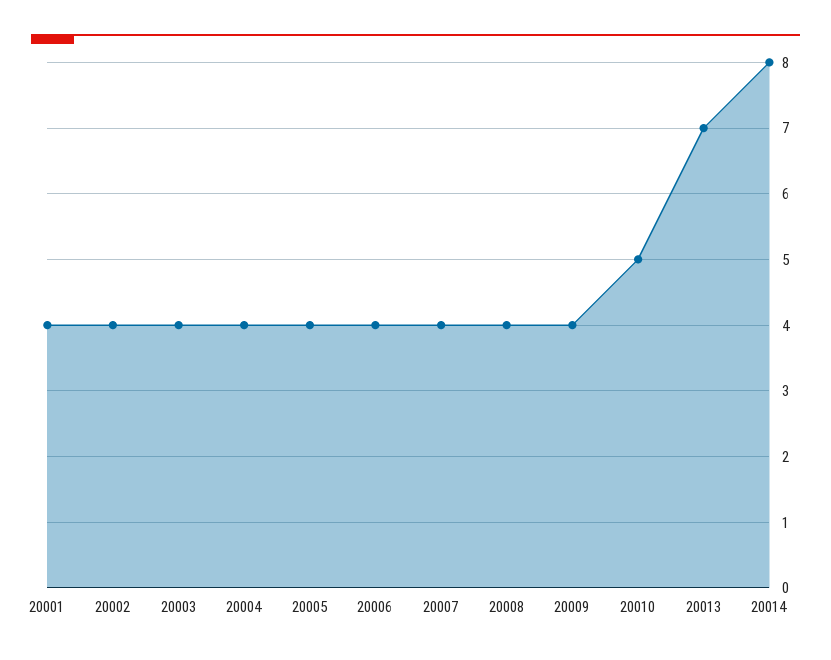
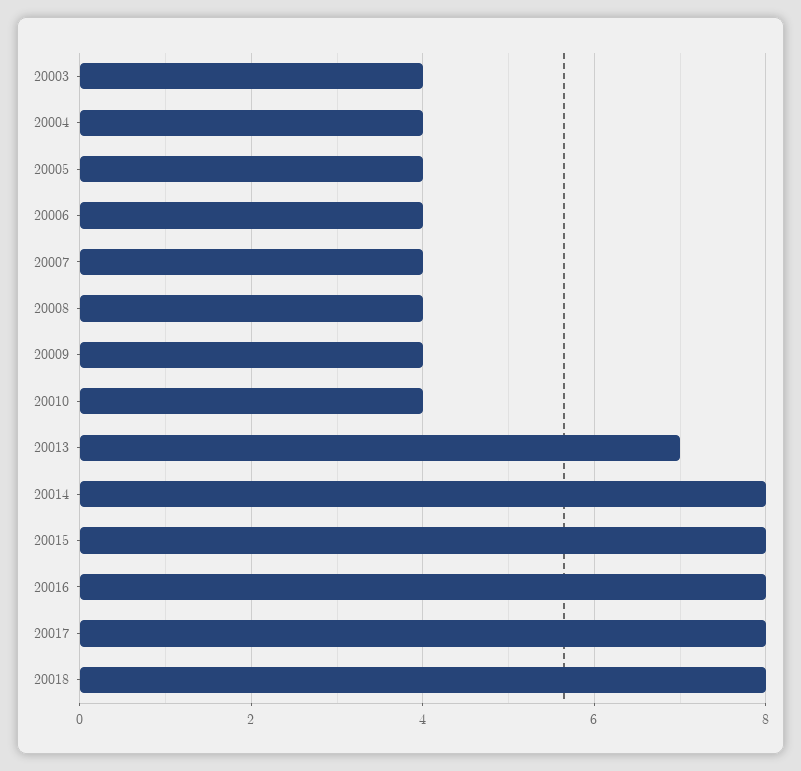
20001: 4 -> none
20002: 4 -> none
20010: 5 -> 4
20015: none -> 8
20016: none -> 8
20017: none -> 8
20018: none -> 8

